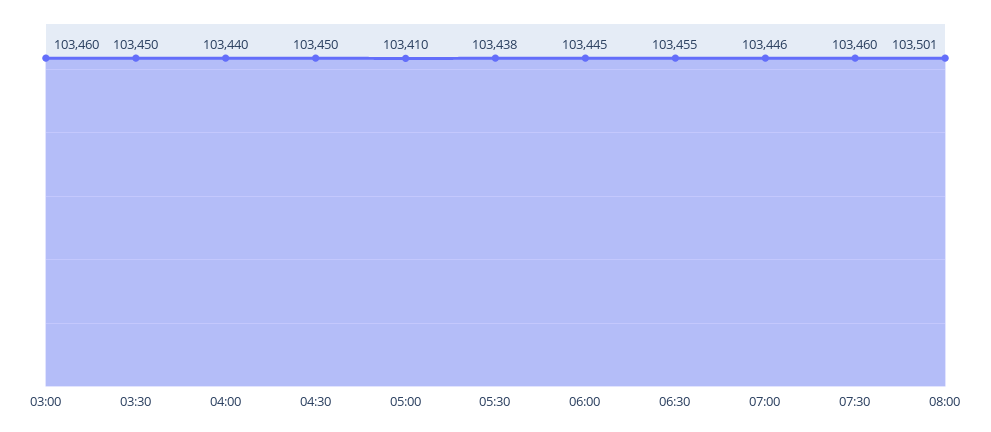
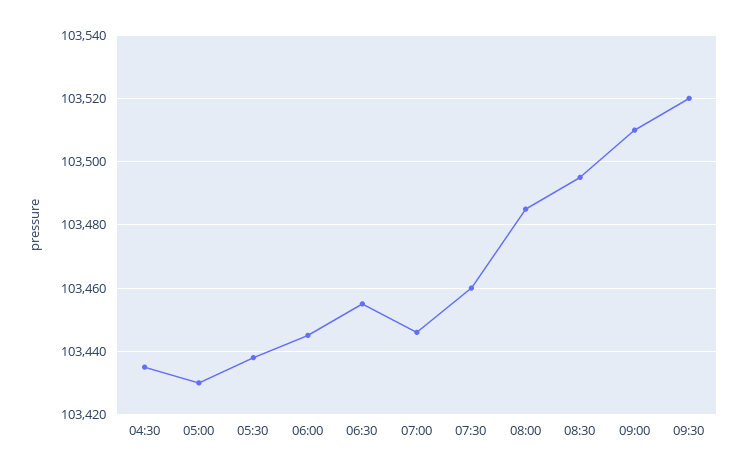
03:00: 103460 -> none
03:30: 103450 -> none
04:00: 103440 -> none
04:30: 103450 -> 103435
05:00: 103410 -> 103430
08:00: 103501 -> 103485
08:30: none -> 103495
09:00: none -> 103510
09:30: none -> 103520

